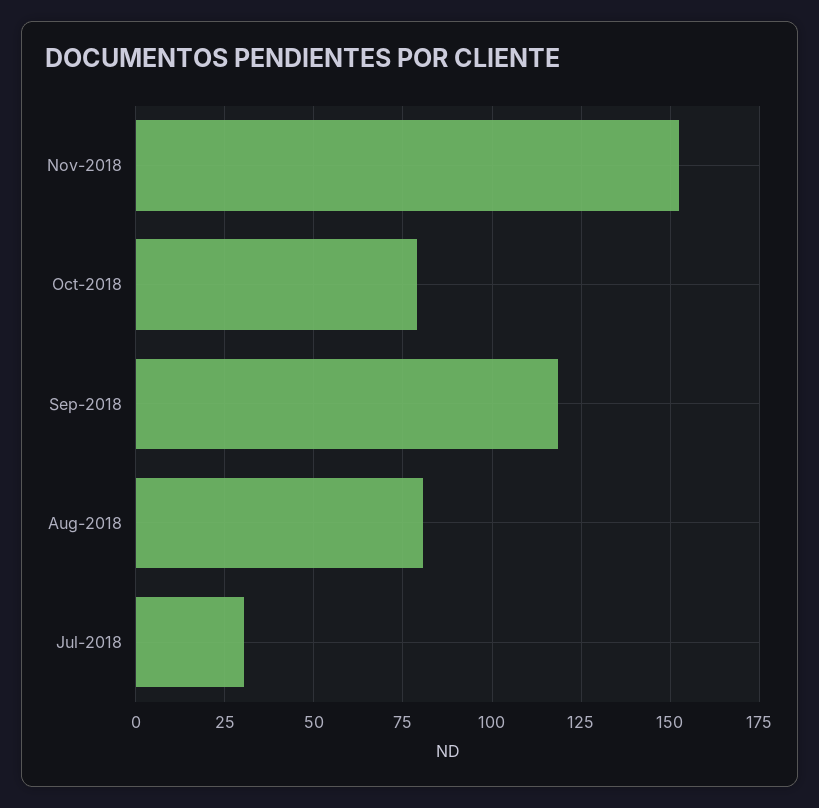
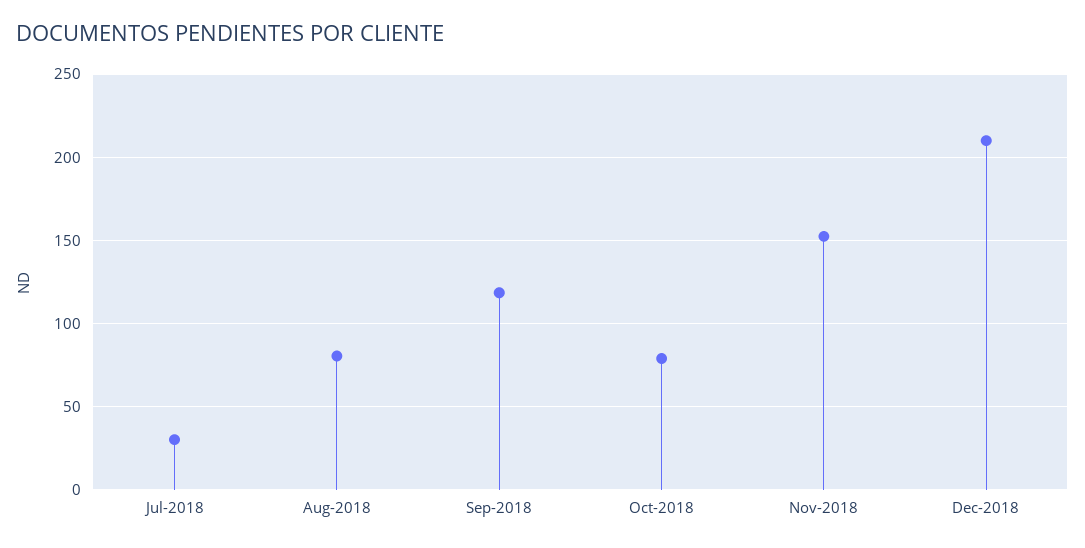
Dec-2018: none -> 210

